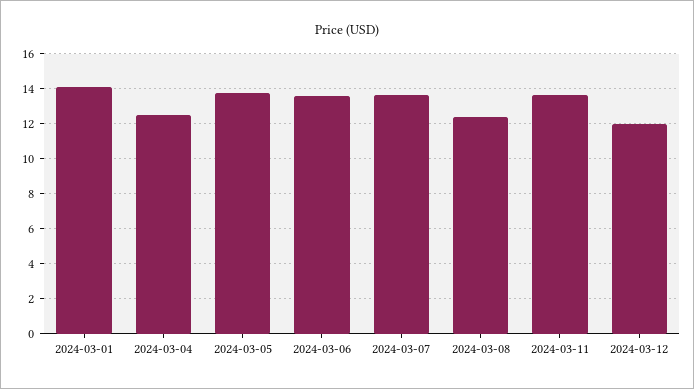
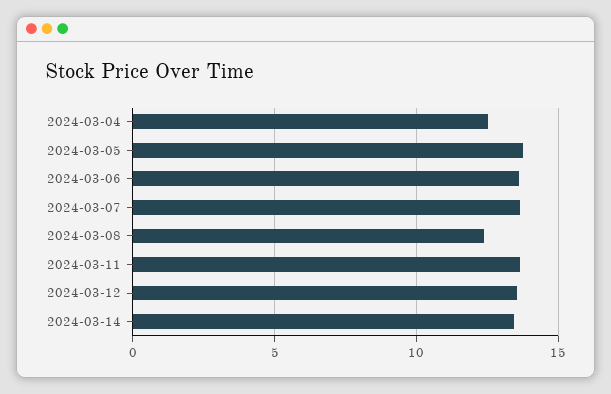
2024-03-01: 14 -> none
2024-03-12: 12 -> 13.5
2024-03-14: none -> 13.5

